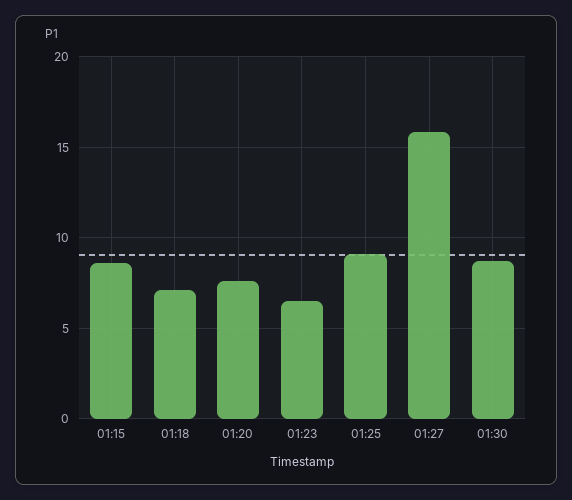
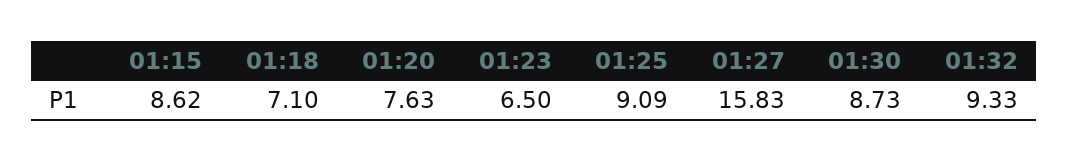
01:32: none -> 9.33

